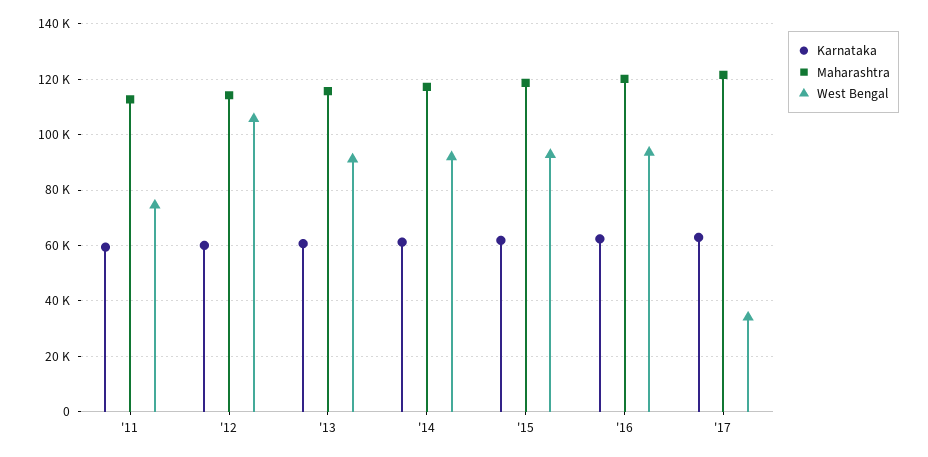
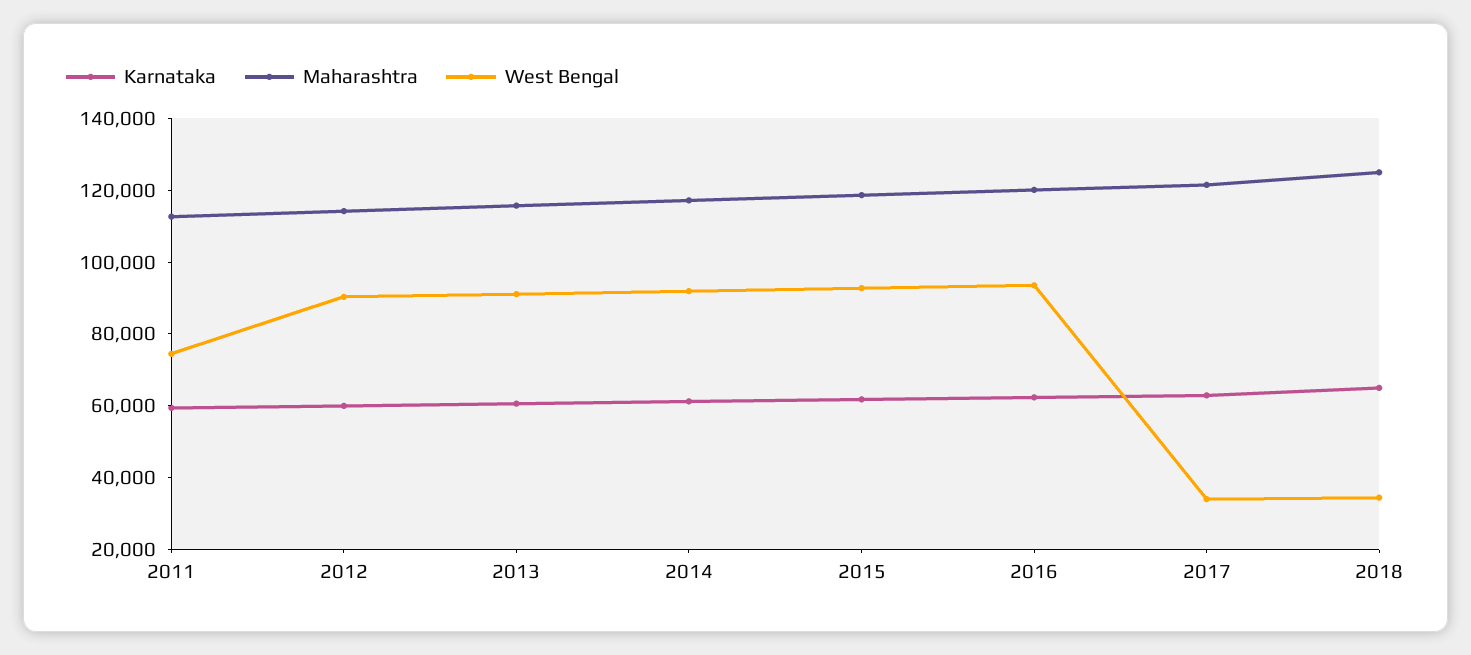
West Bengal, '12: 105000 -> 90000
Karnataka, 2018: none -> 65000
Maharashtra, 2018: none -> 125000
West Bengal, 2018: none -> 35000

